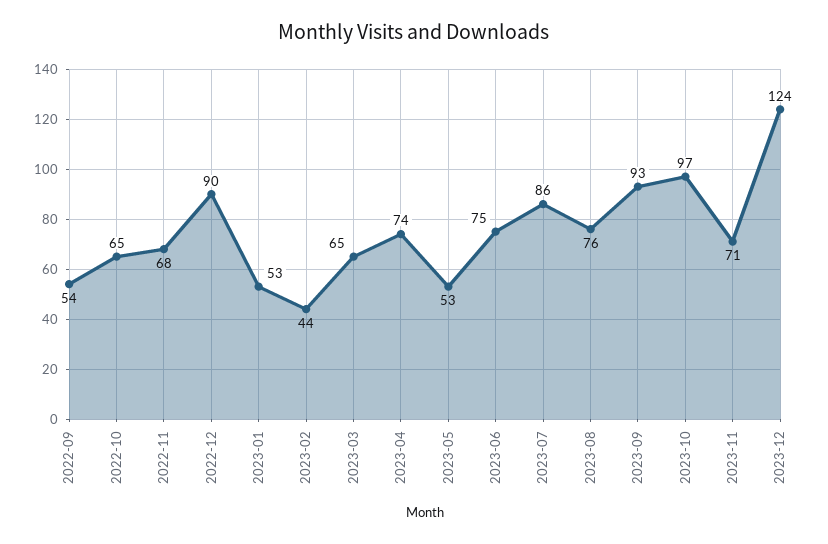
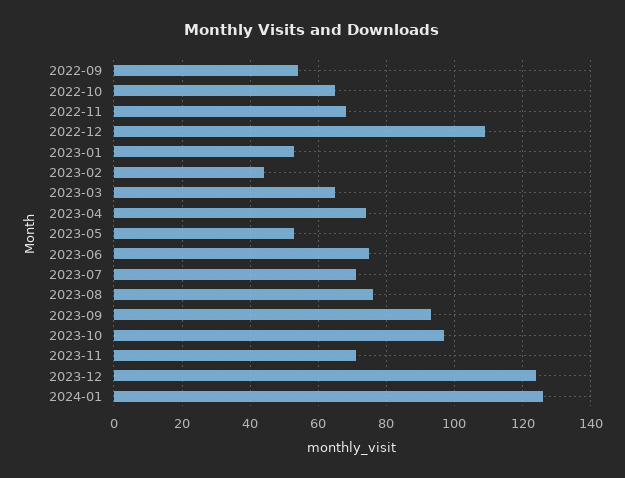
2022-12: 90 -> 110
2023-07: 86 -> 70
2024-01: none -> 125

